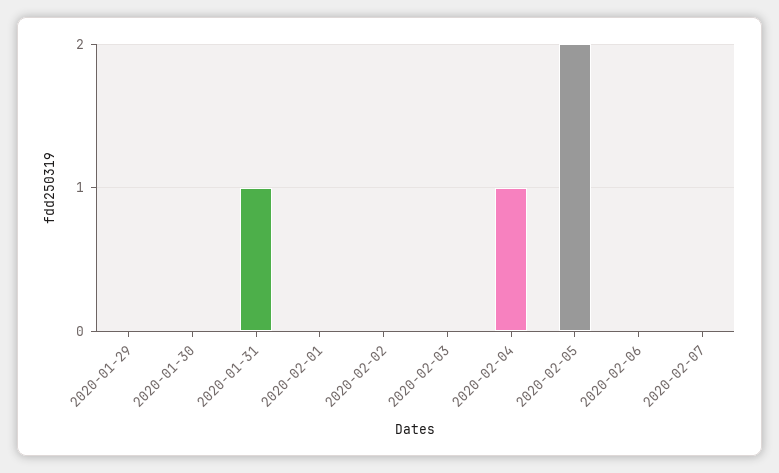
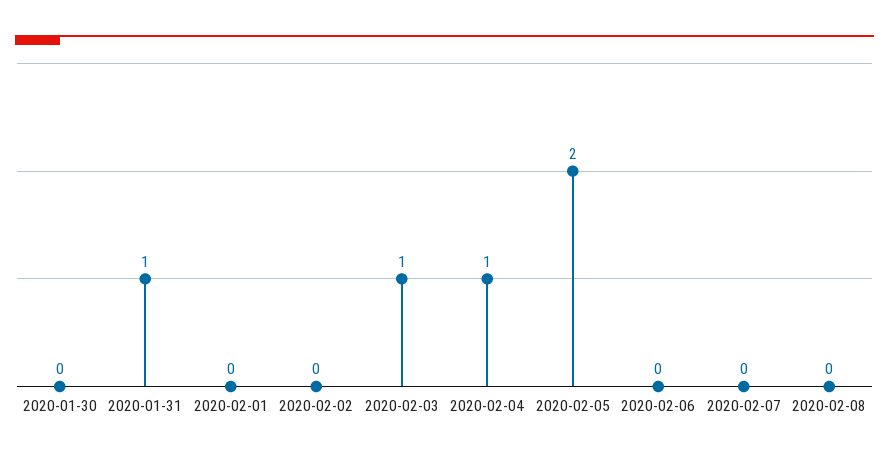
2020-01-29: 0 -> none
2020-02-03: 0 -> 1
2020-02-08: none -> 0

